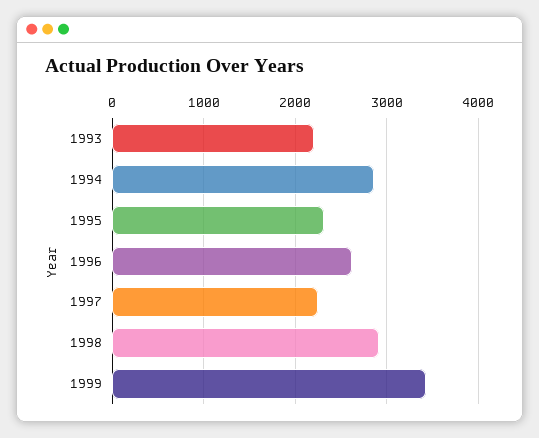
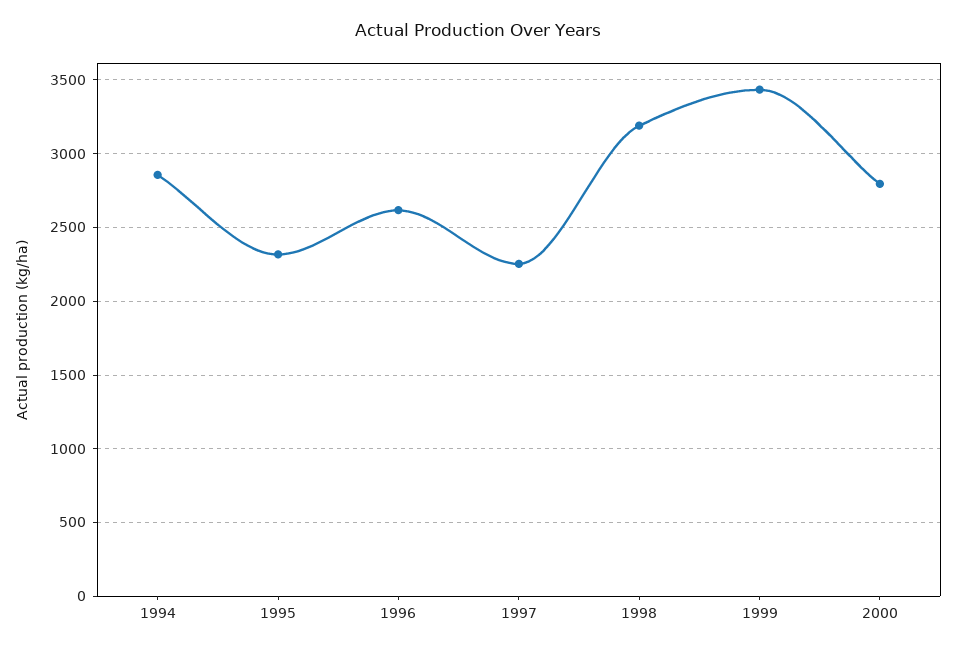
1993: 2200 -> none
1998: 2900 -> 3200
2000: none -> 2800

